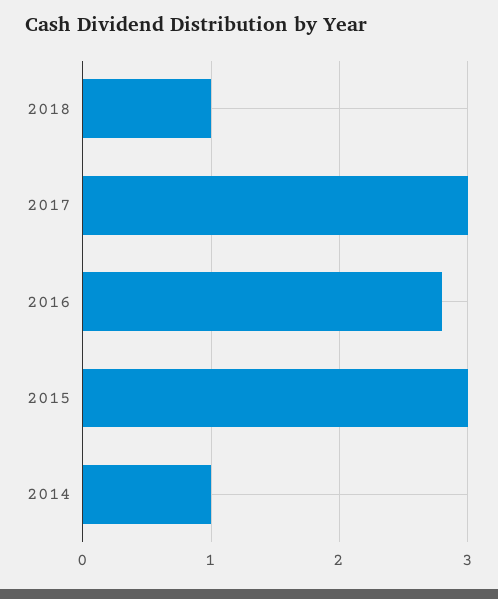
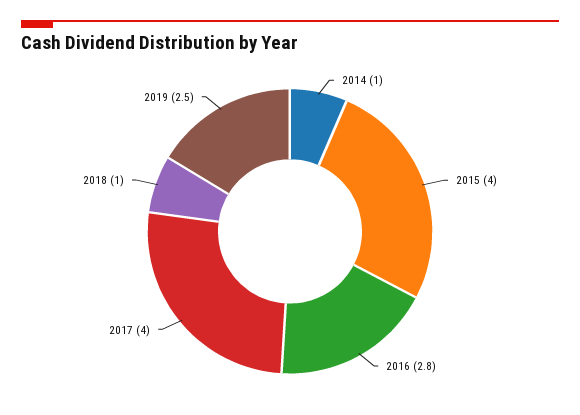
2017: 3 -> 4
2015: 3 -> 4
2019: none -> 2.5

